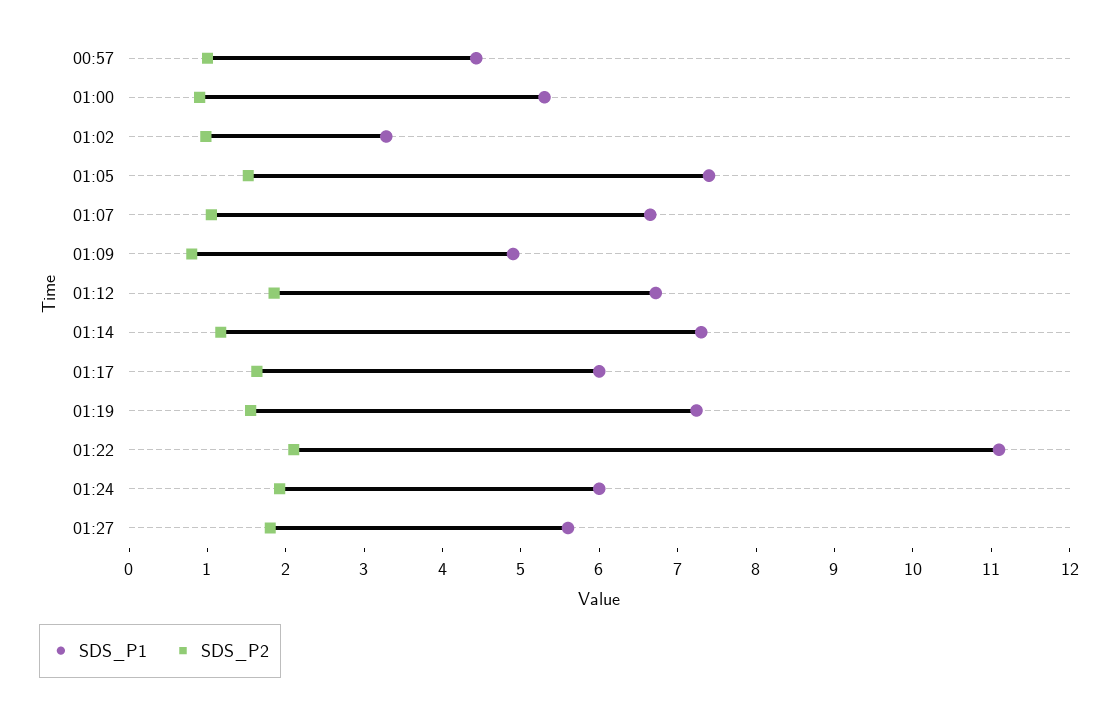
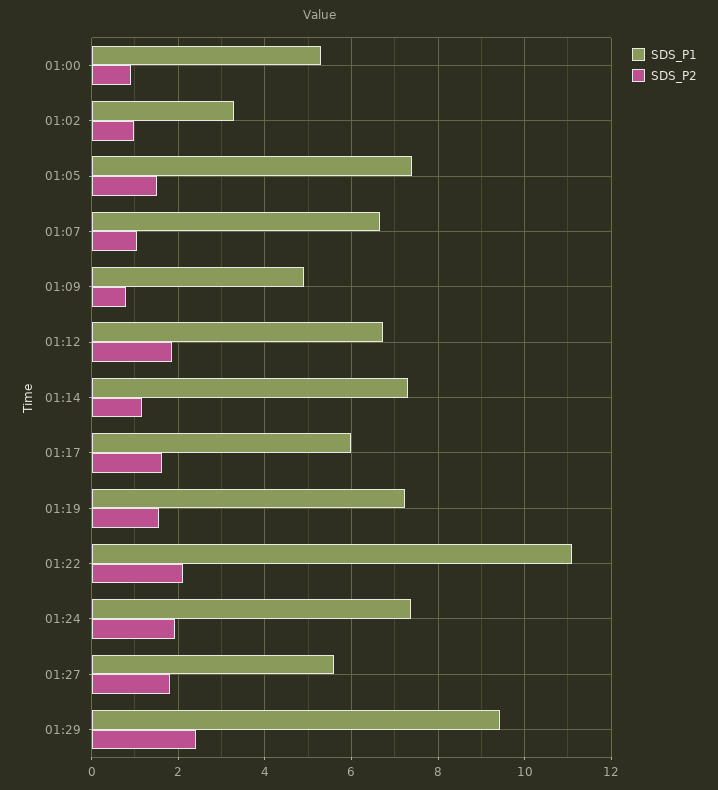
SDS_P1, 00:57: 4.4 -> none
SDS_P2, 00:57: 1 -> none
SDS_P1, 01:24: 6 -> 7.4
SDS_P1, 01:29: none -> 9.4
SDS_P2, 01:29: none -> 2.4

